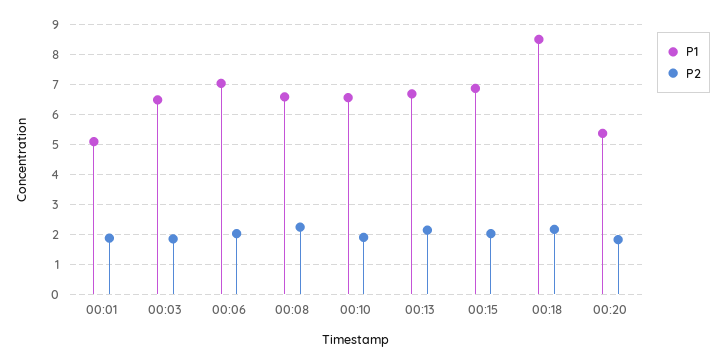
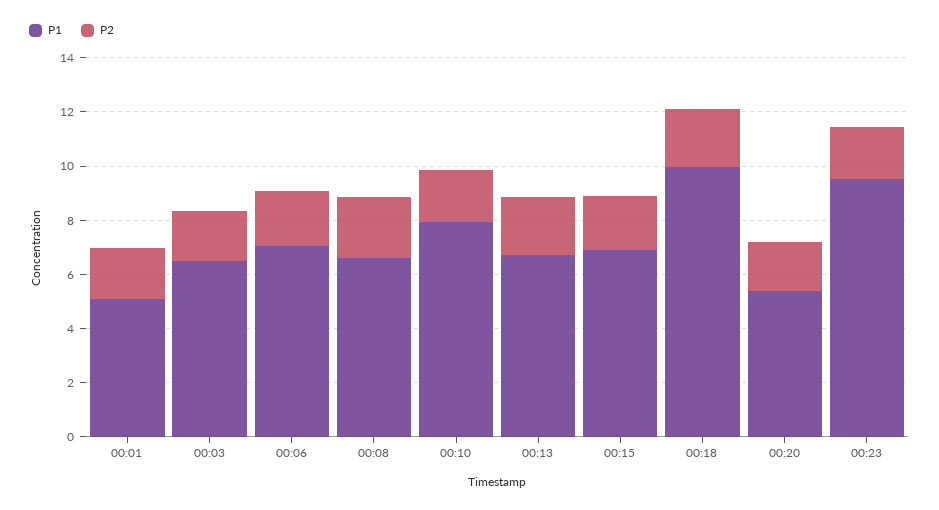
P1, 00:10: 6.5 -> 8
P1, 00:18: 8.5 -> 10
P1, 00:23: none -> 9.5
P2, 00:23: none -> 2

